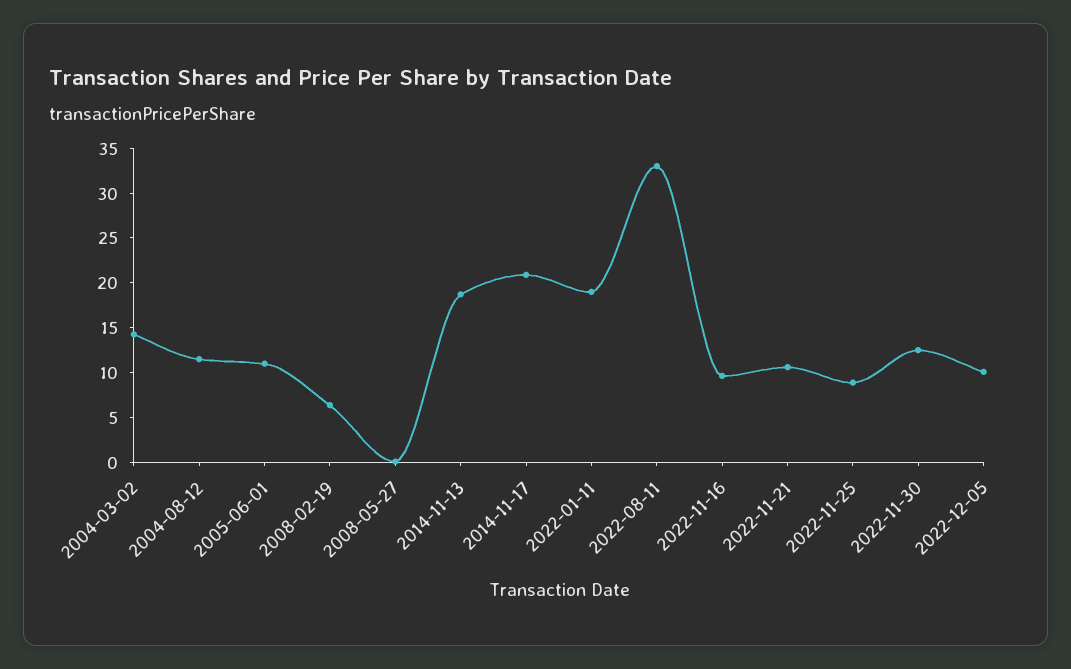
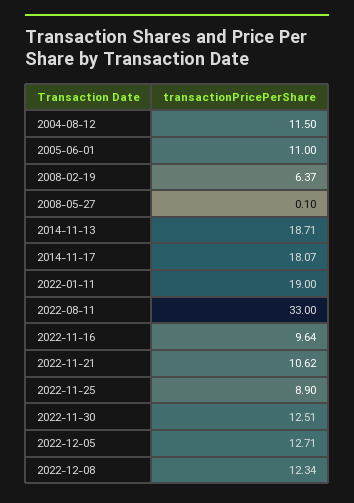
2004-03-02: 14 -> none
2014-11-17: 21 -> 18.07
2022-12-05: 10 -> 12.71
2022-12-08: none -> 12.34

